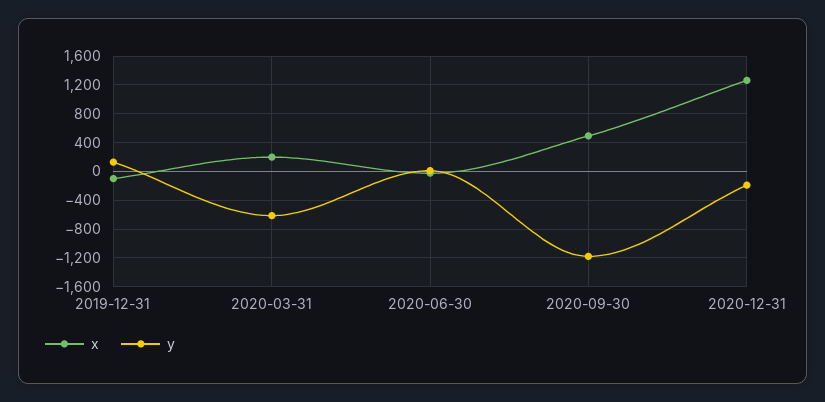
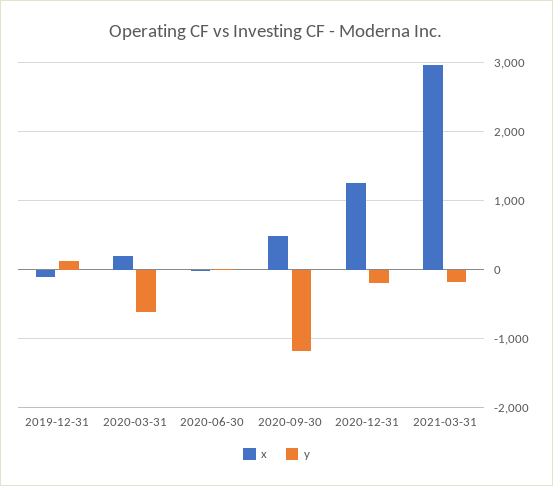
x, 2021-03-31: none -> 3000
y, 2021-03-31: none -> -200

